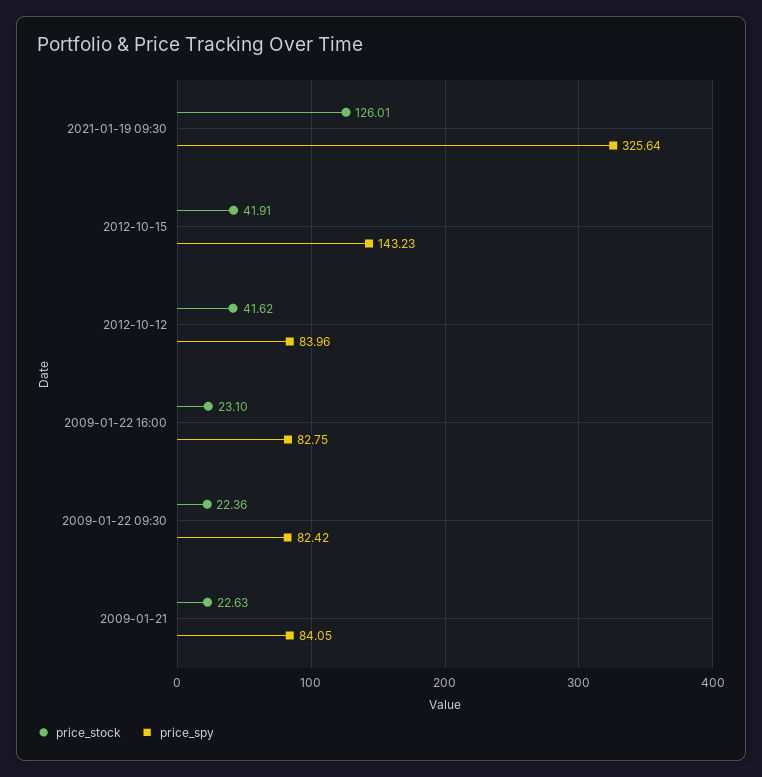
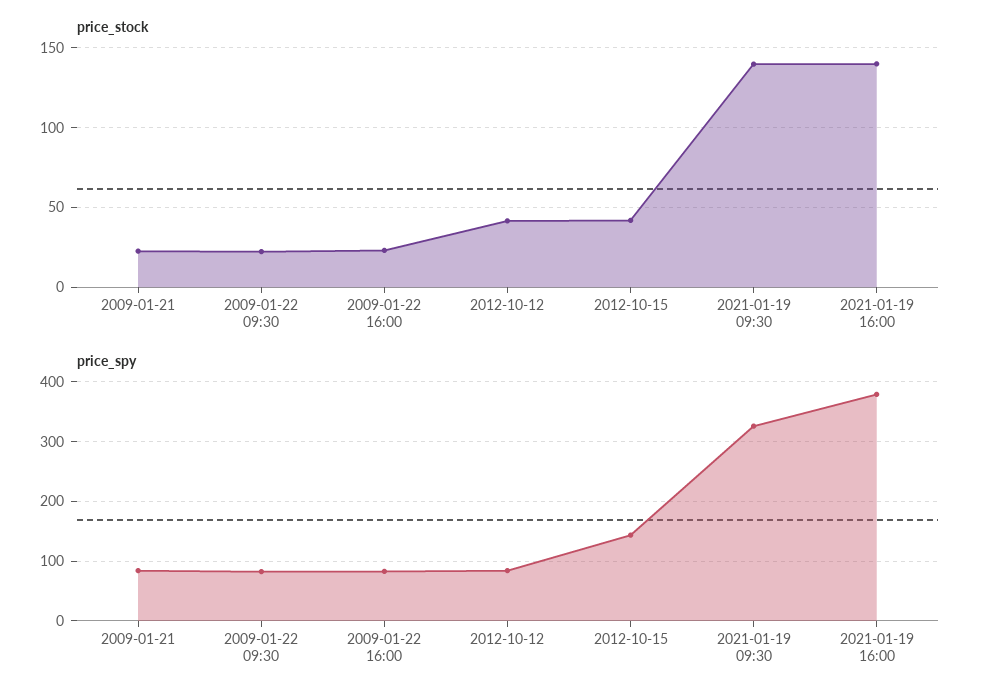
price_stock, 2021-01-19 09:30: 126.01 -> 140
price_stock, 2021-01-19 16:00: none -> 140
price_spy, 2021-01-19 16:00: none -> 380

